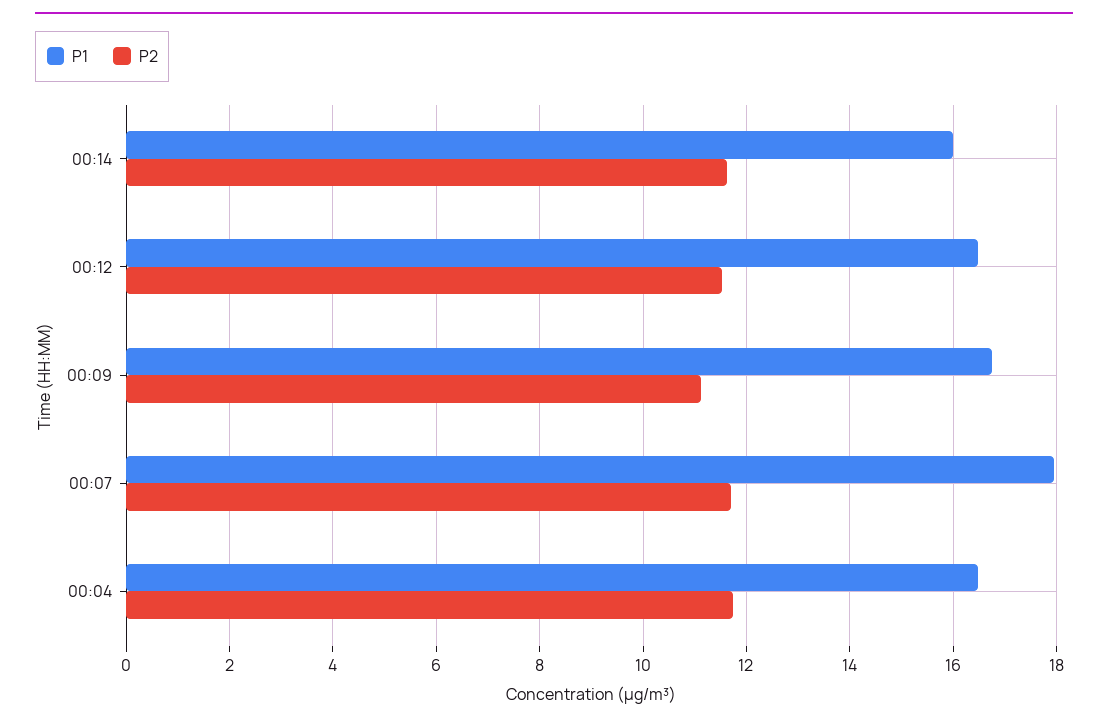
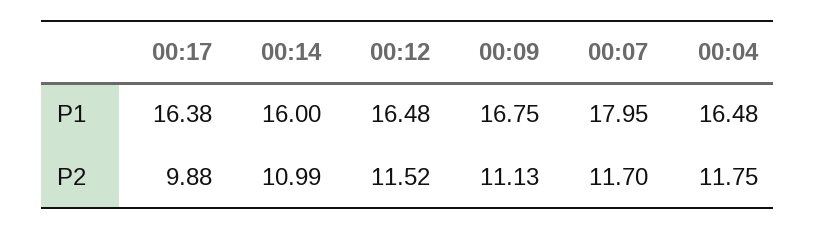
P2, 00:14: 11.6 -> 10.99
P1, 00:17: none -> 16.38
P2, 00:17: none -> 9.88

